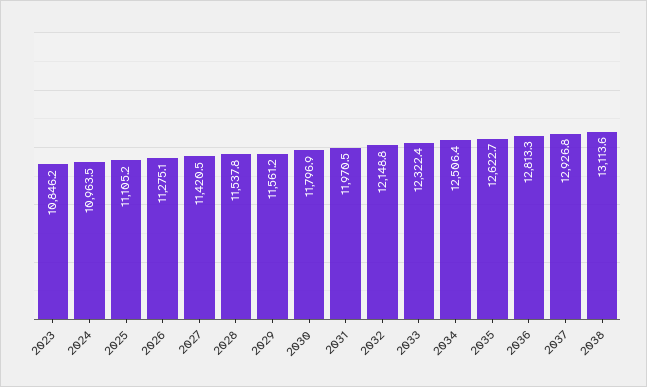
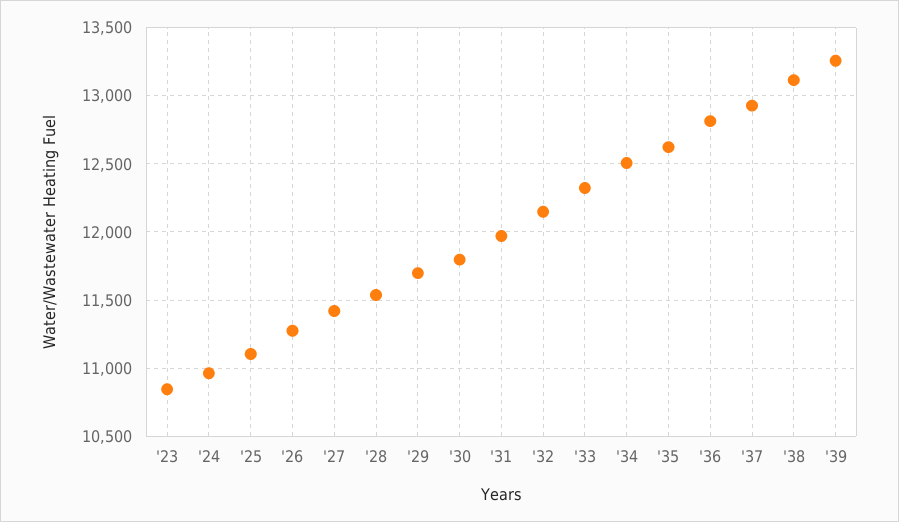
2029: 11561.2 -> 11700
'39: none -> 13250

